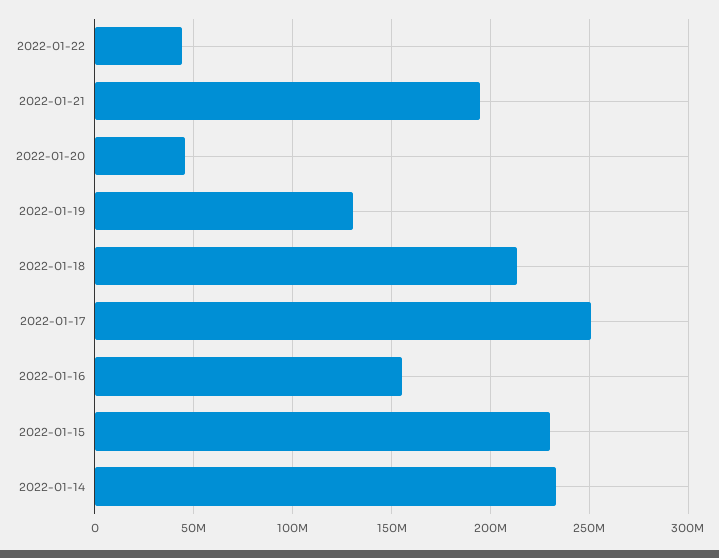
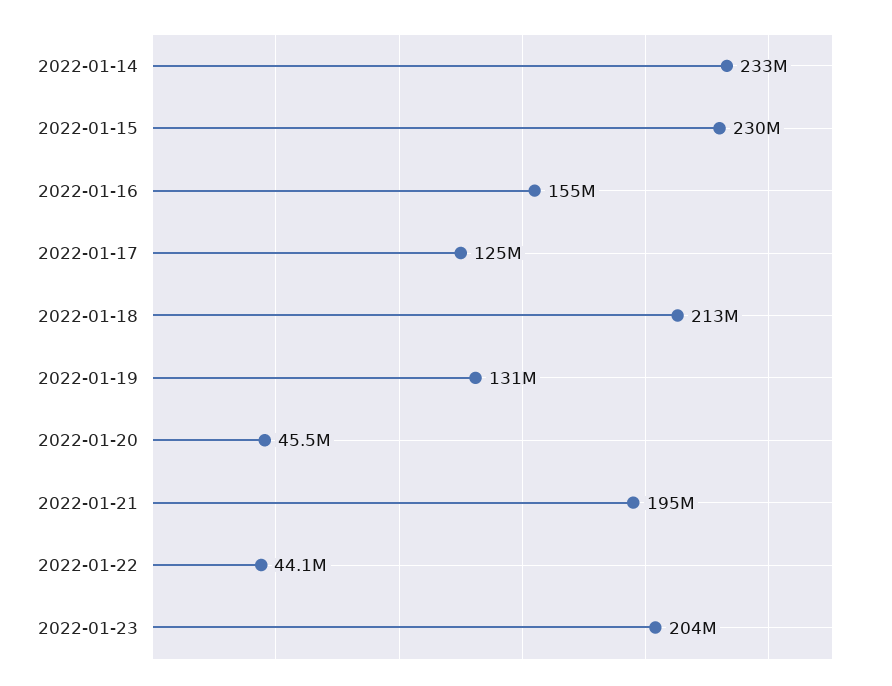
2022-01-17: 250000000 -> 125000000
2022-01-23: none -> 204000000

